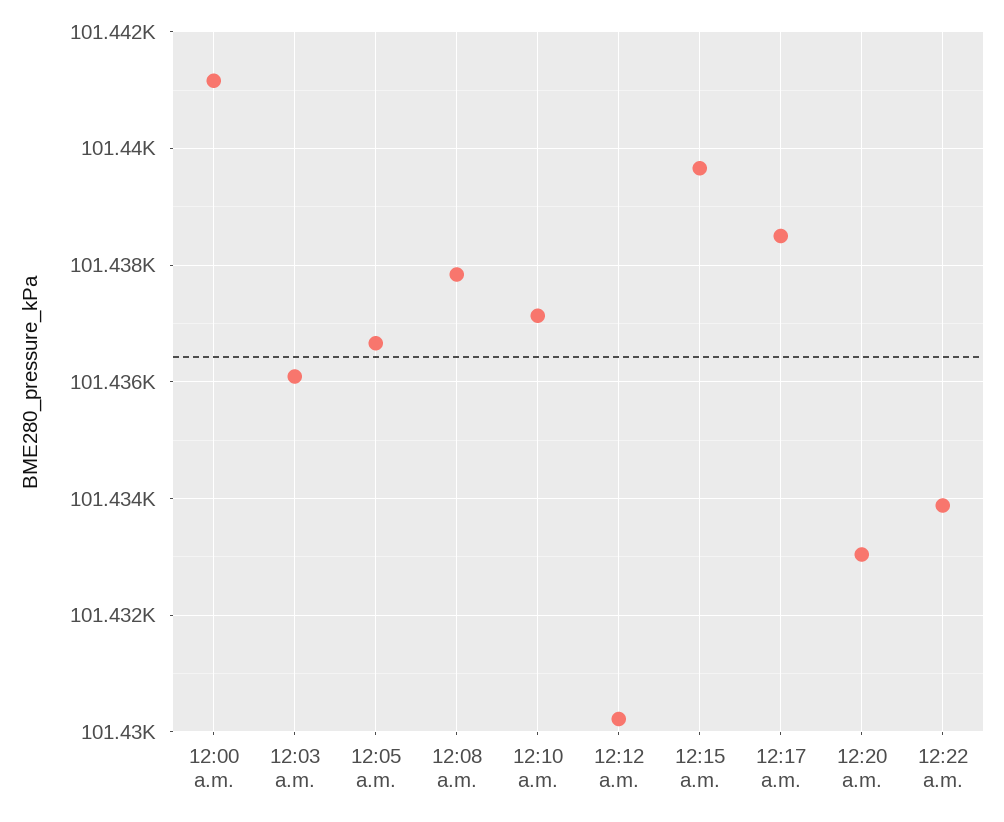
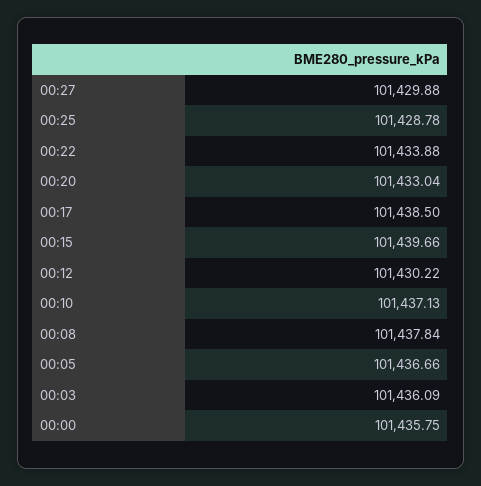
12:00 a.m.: 101441.2 -> 101435.75
00:27: none -> 101429.88
00:25: none -> 101428.78

